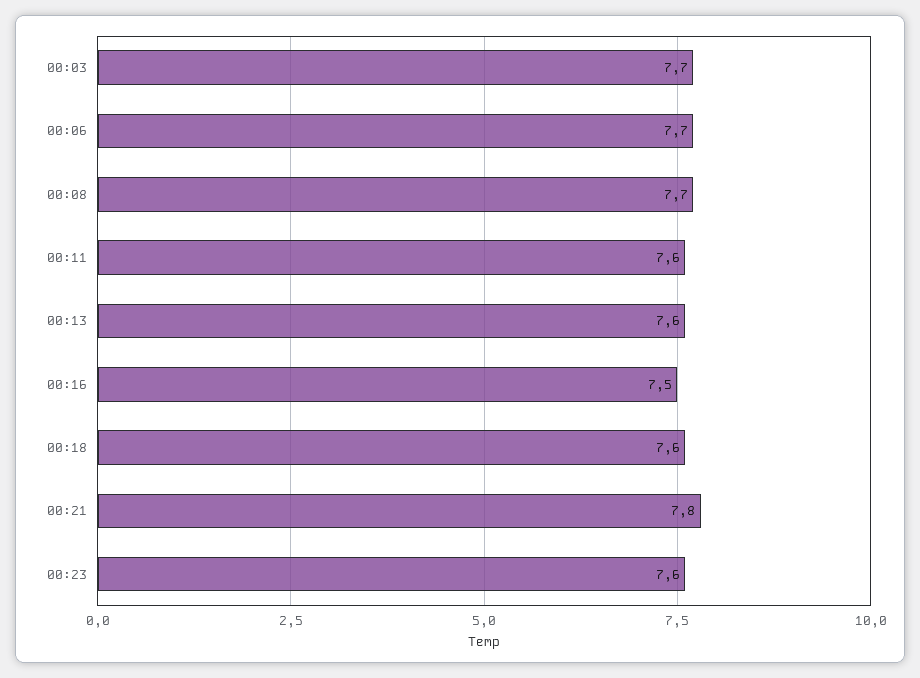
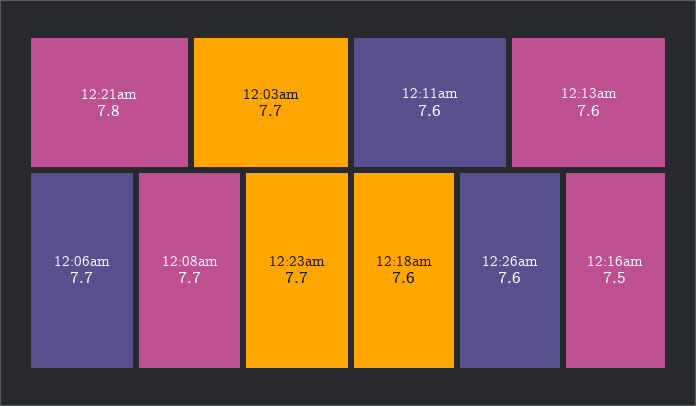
00:23: 7.6 -> 7.7
12:26am: none -> 7.6

